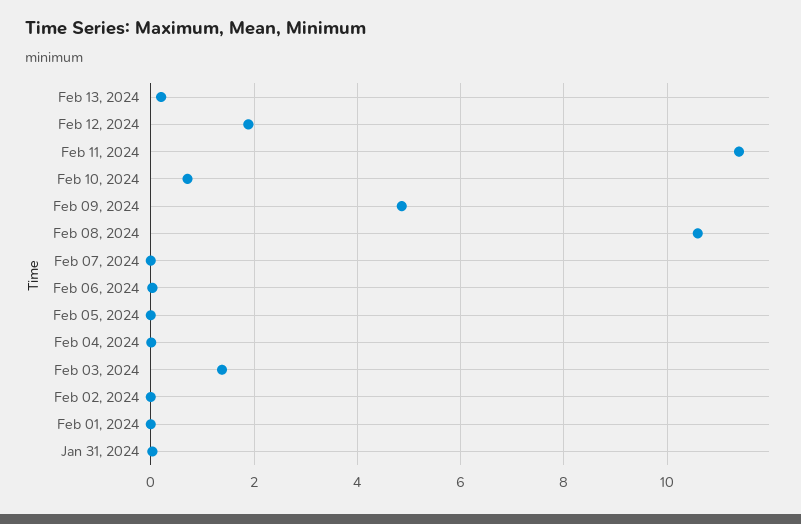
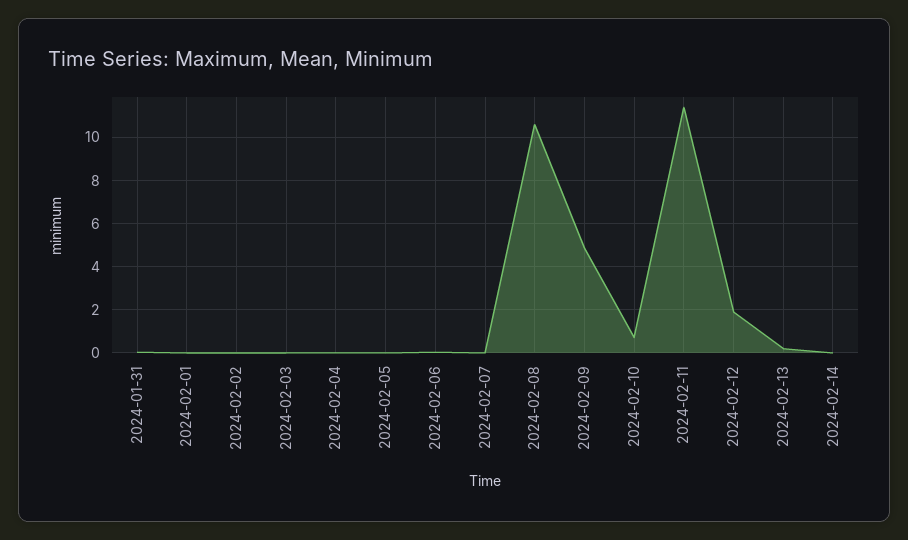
Feb 03, 2024: 1.4 -> 0
2024-02-14: none -> 0

